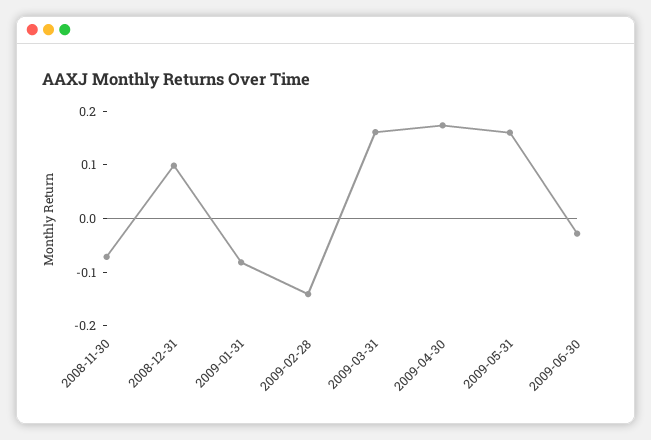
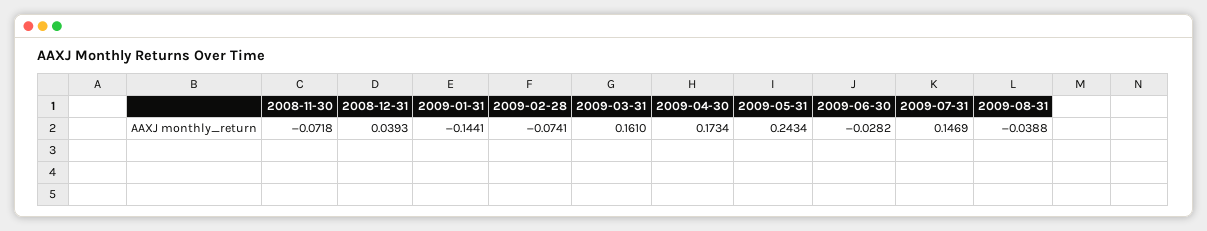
2008-12-31: 0.1 -> 0.0393
2009-01-31: -0.08 -> -0.1441
2009-02-28: -0.14 -> -0.0741
2009-05-31: 0.16 -> 0.2434
2009-07-31: none -> 0.1469
2009-08-31: none -> -0.0388

